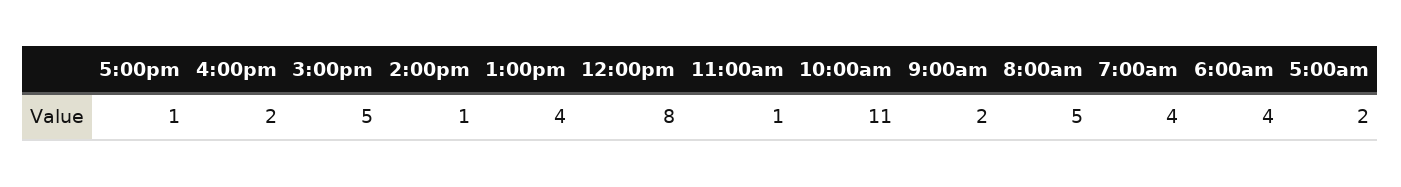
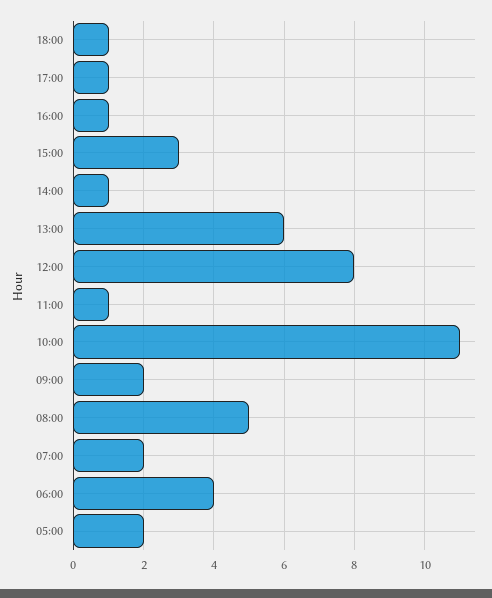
4:00pm: 2 -> 1
3:00pm: 5 -> 3
1:00pm: 4 -> 6
7:00am: 4 -> 2
18:00: none -> 1

